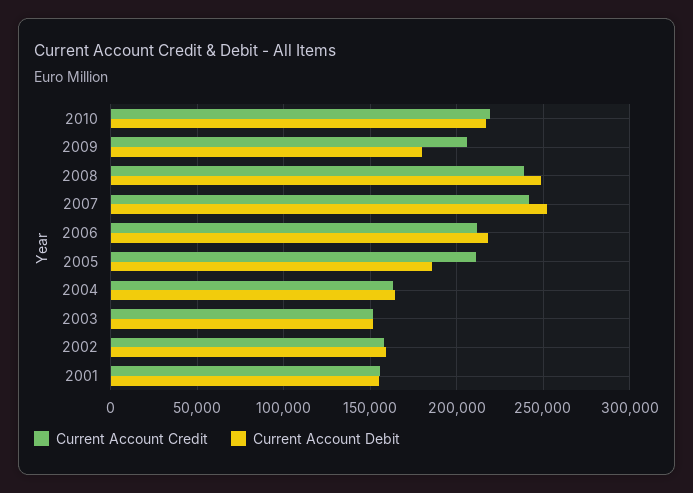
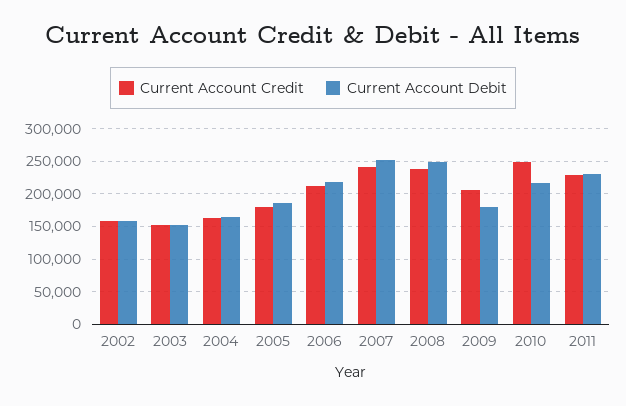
Current Account Credit, 2010: 220000 -> 250000
Current Account Credit, 2005: 210000 -> 180000
Current Account Credit, 2001: 155000 -> none
Current Account Debit, 2001: 155000 -> none
Current Account Credit, 2011: none -> 230000
Current Account Debit, 2011: none -> 230000

